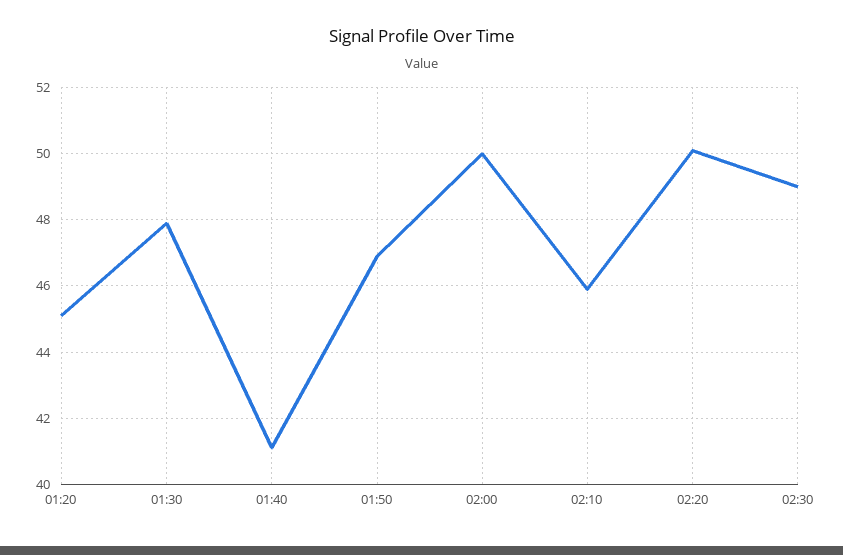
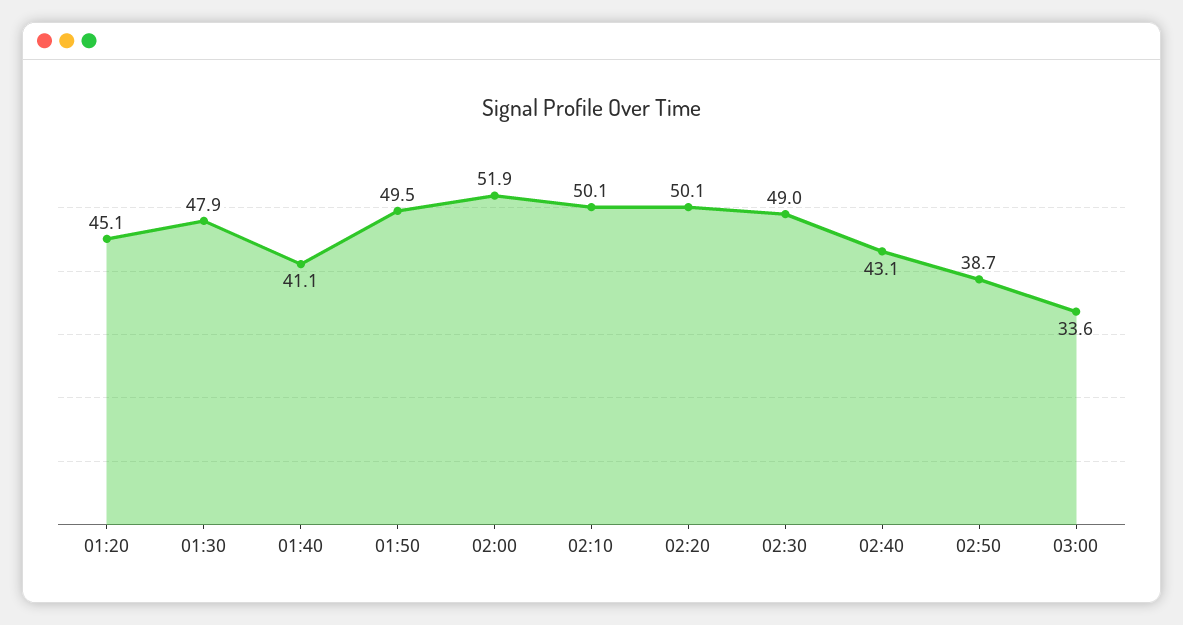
01:50: 47 -> 49.5
02:00: 50 -> 51.9
02:10: 46 -> 50.1
02:40: none -> 43.1
02:50: none -> 38.7
03:00: none -> 33.6

